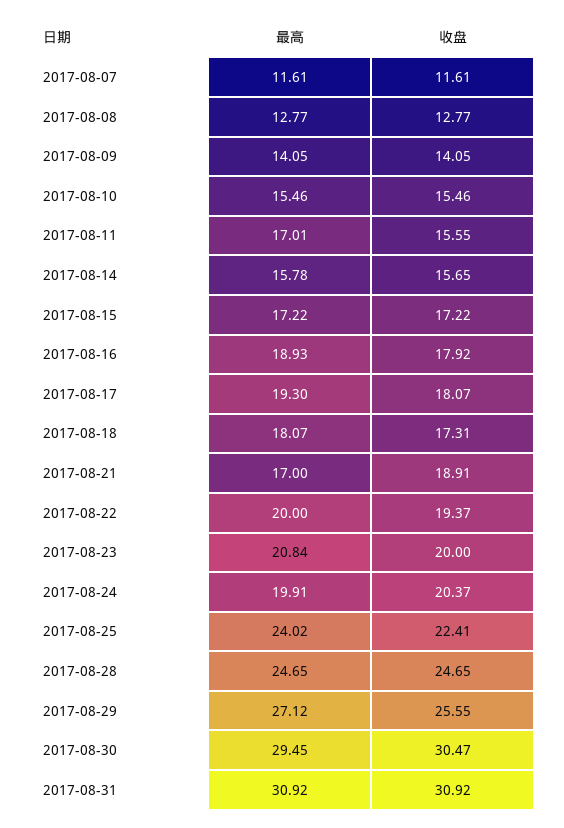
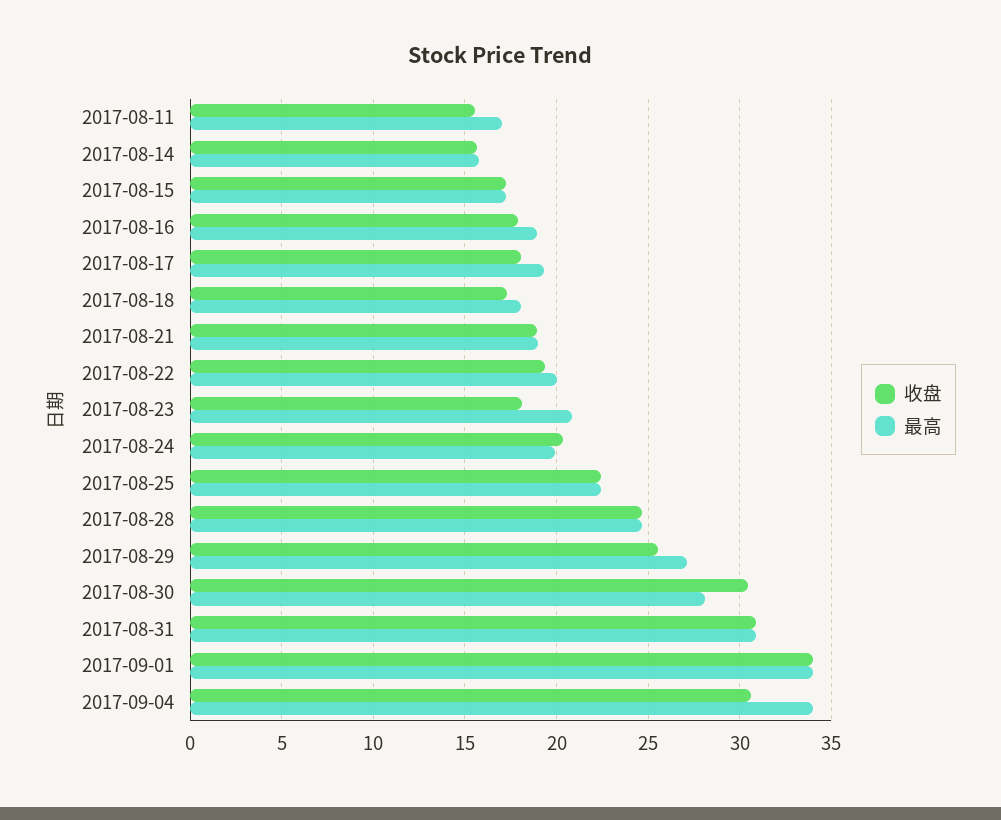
最高, 2017-08-07: 11.61 -> none
收盘, 2017-08-07: 11.61 -> none
最高, 2017-08-08: 12.77 -> none
收盘, 2017-08-08: 12.77 -> none
最高, 2017-08-09: 14.05 -> none
收盘, 2017-08-09: 14.05 -> none
最高, 2017-08-10: 15.46 -> none
收盘, 2017-08-10: 15.46 -> none
最高, 2017-08-21: 17 -> 19
收盘, 2017-08-23: 20 -> 18
最高, 2017-08-25: 24.02 -> 22.5
最高, 2017-08-30: 29.45 -> 28
收盘, 2017-09-01: none -> 34
最高, 2017-09-01: none -> 34
收盘, 2017-09-04: none -> 30.5
最高, 2017-09-04: none -> 34

